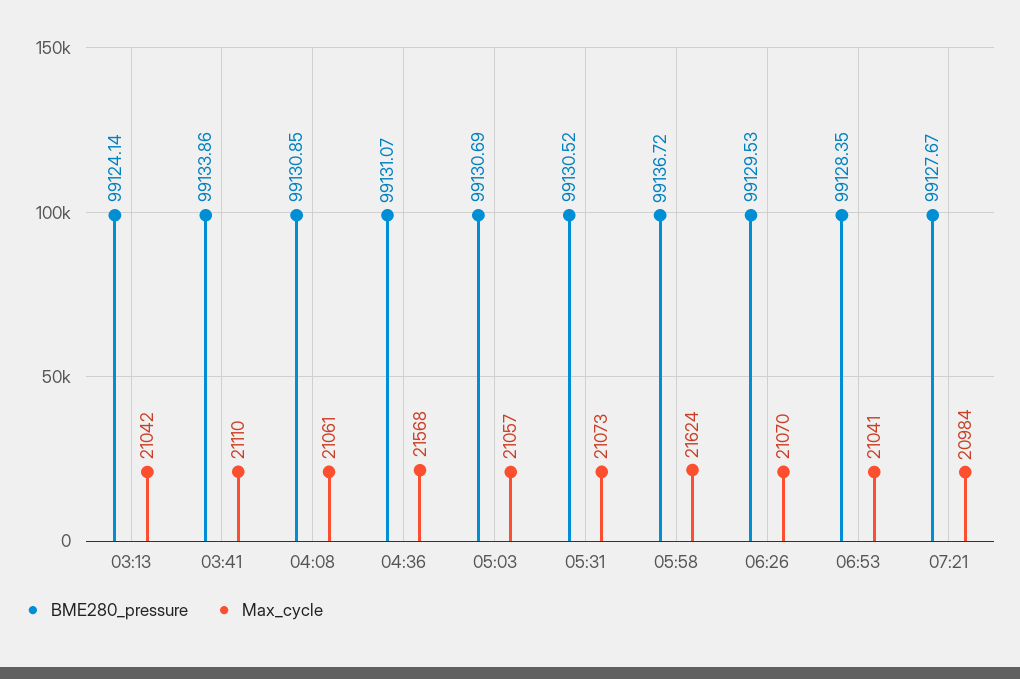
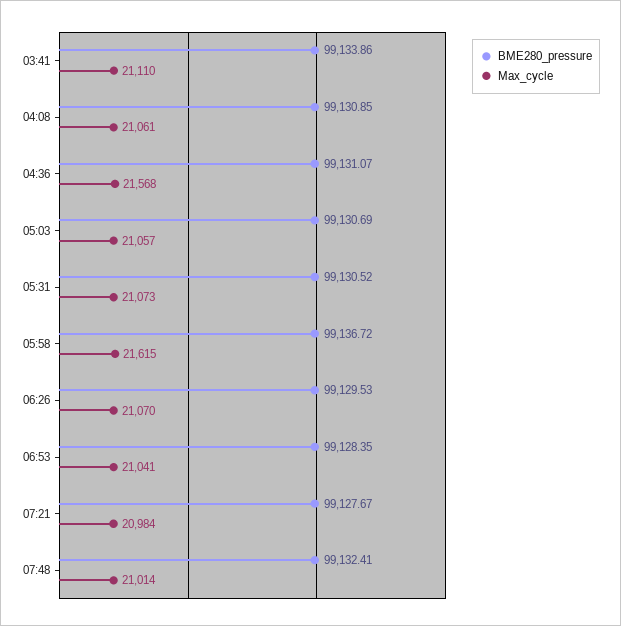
BME280_pressure, 03:13: 99124.14 -> none
Max_cycle, 03:13: 21042 -> none
Max_cycle, 05:58: 21624 -> 21615
BME280_pressure, 07:48: none -> 99132.41
Max_cycle, 07:48: none -> 21014

